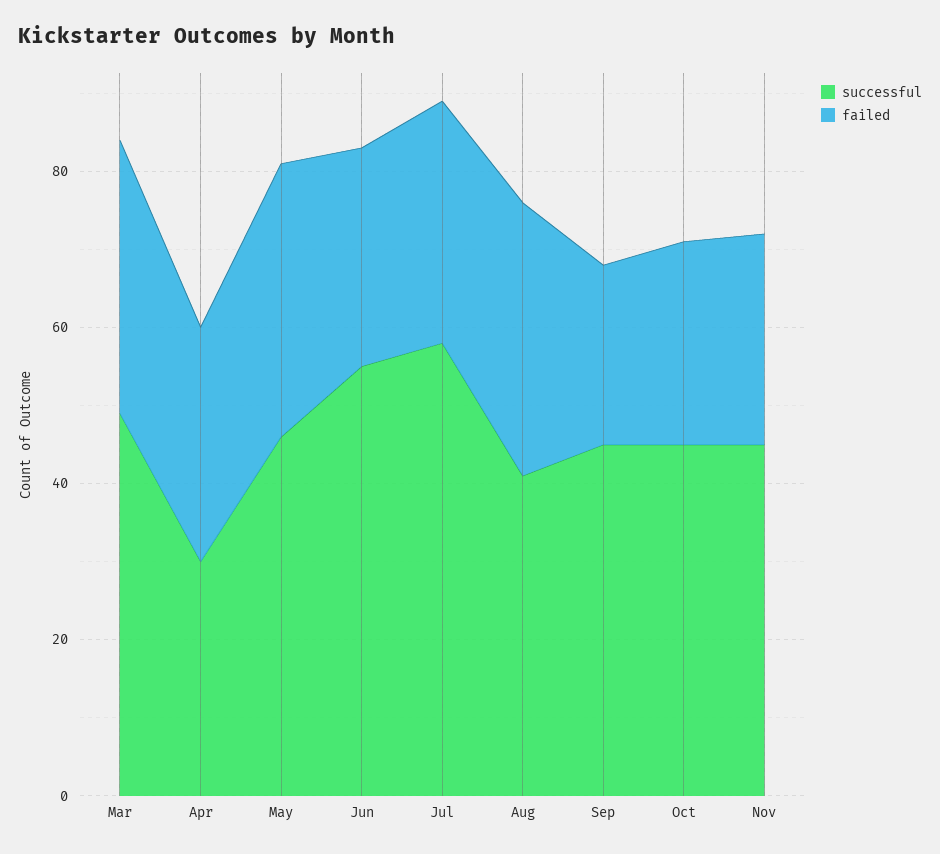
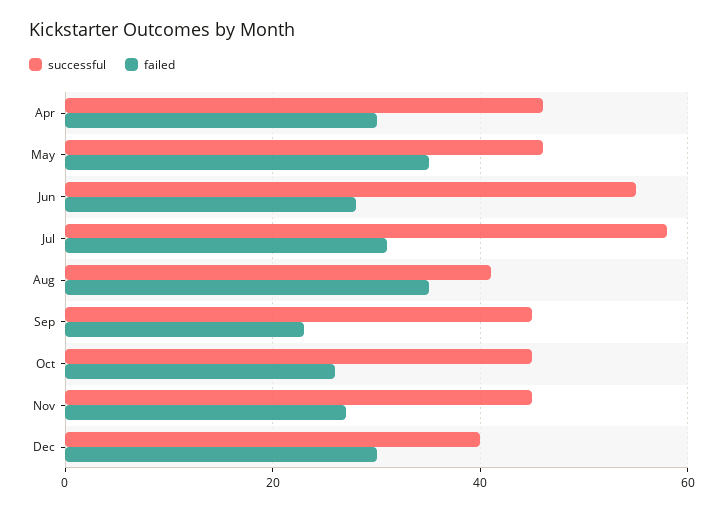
successful, Mar: 50 -> none
failed, Mar: 35 -> none
successful, Apr: 30 -> 45
successful, Dec: none -> 40
failed, Dec: none -> 30

